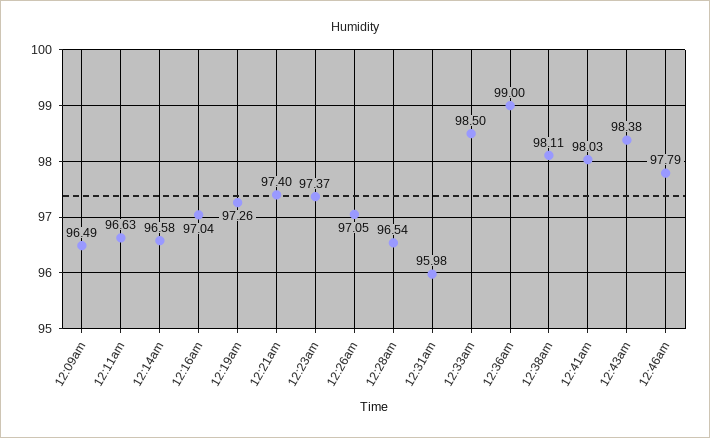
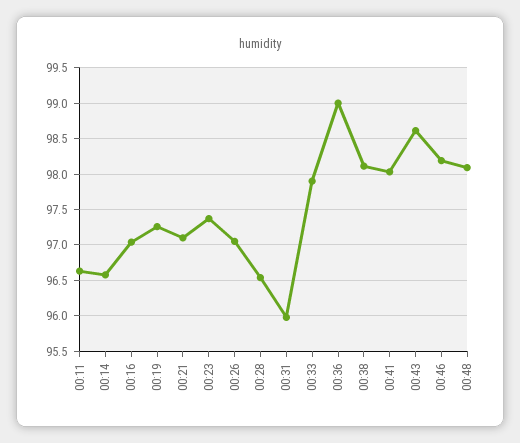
12:09am: 96.49 -> none
12:21am: 97.4 -> 97.1
12:33am: 98.5 -> 97.9
12:43am: 98.38 -> 98.6
12:46am: 97.79 -> 98.2
00:48: none -> 98.1

